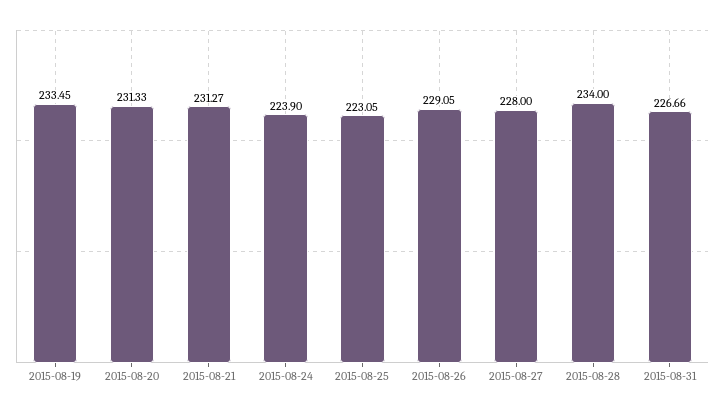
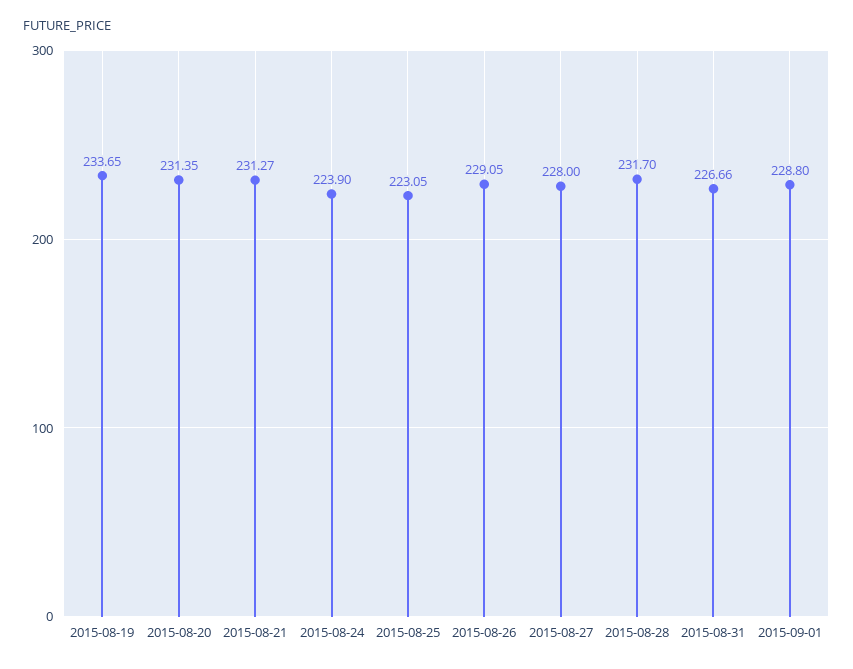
2015-08-19: 233.45 -> 233.65
2015-08-20: 231.33 -> 231.35
2015-08-28: 234 -> 231.7
2015-09-01: none -> 228.8

